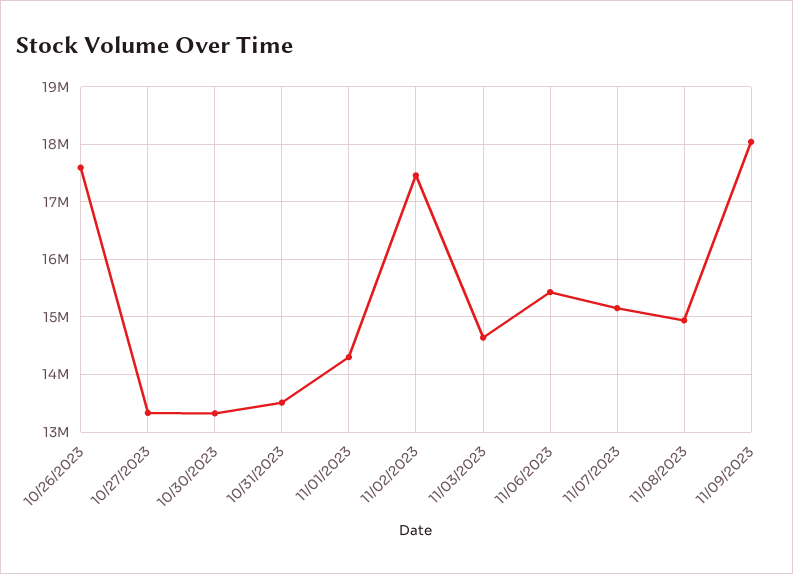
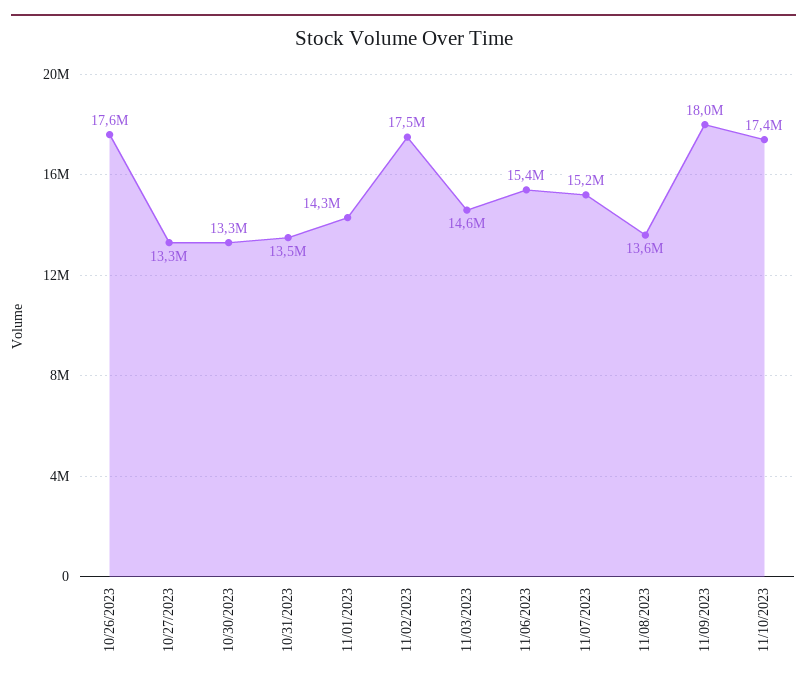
11/08/2023: 15000000 -> 13600000
11/10/2023: none -> 17400000

